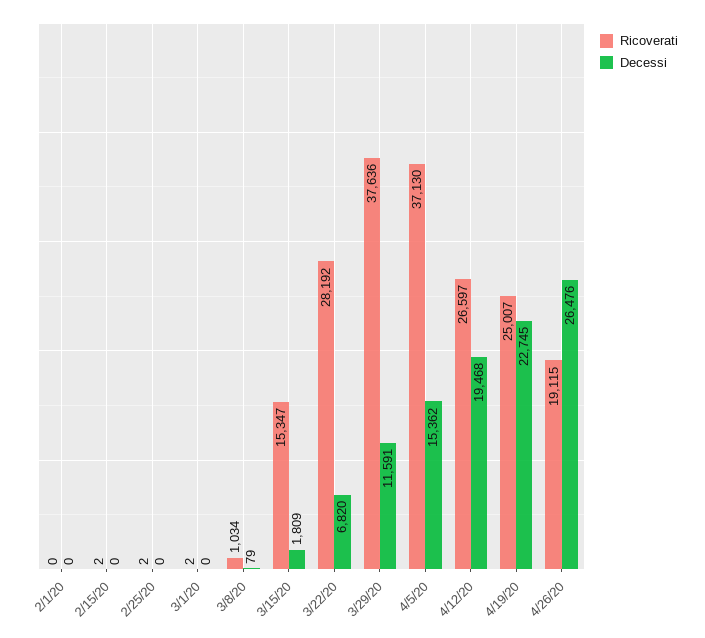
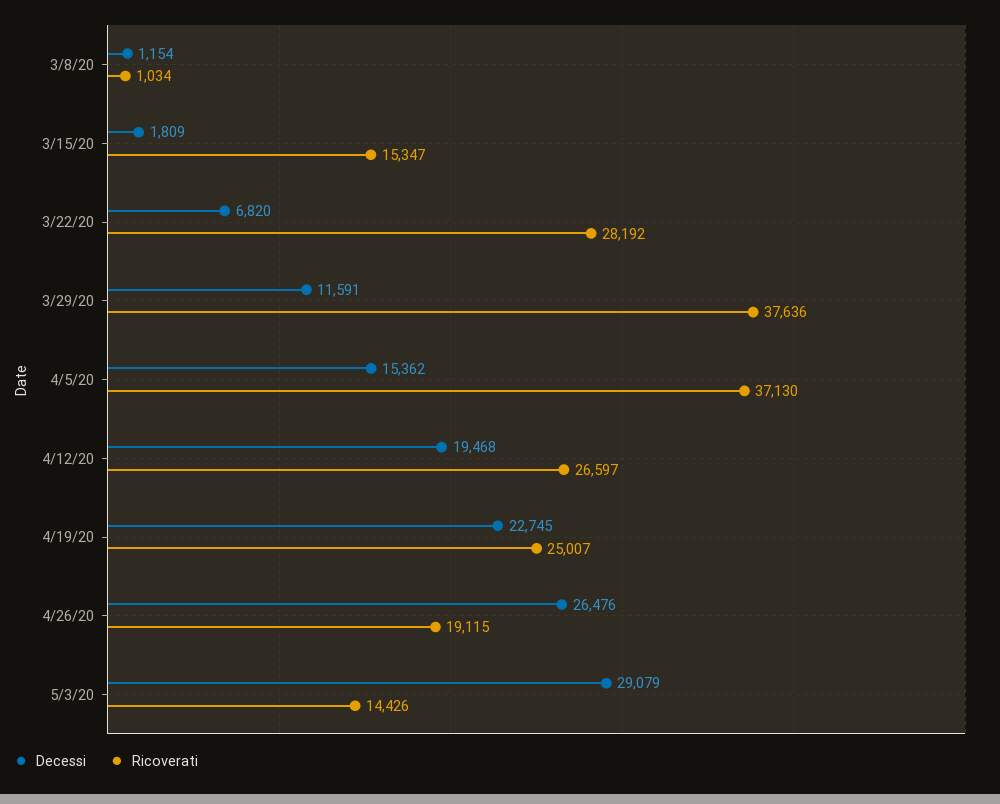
Ricoverati, 2/1/20: 0 -> none
Decessi, 2/1/20: 0 -> none
Ricoverati, 2/15/20: 2 -> none
Decessi, 2/15/20: 0 -> none
Ricoverati, 2/25/20: 2 -> none
Decessi, 2/25/20: 0 -> none
Ricoverati, 3/1/20: 2 -> none
Decessi, 3/1/20: 0 -> none
Decessi, 3/8/20: 79 -> 1154
Decessi, 5/3/20: none -> 29079
Ricoverati, 5/3/20: none -> 14426

